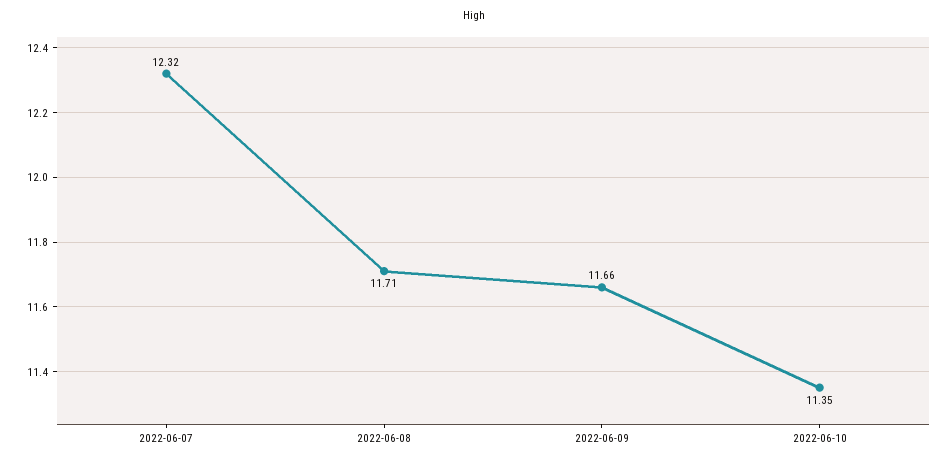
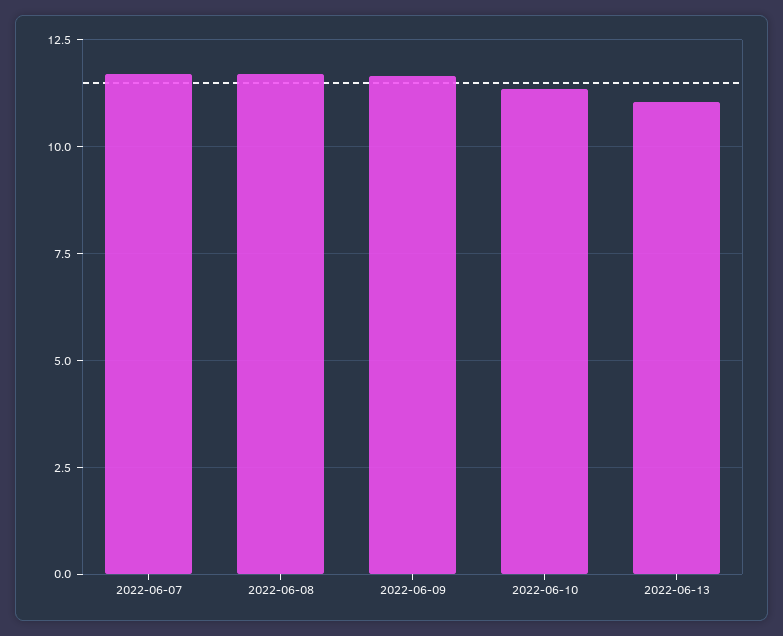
2022-06-07: 12.32 -> 11.75
2022-06-13: none -> 11

